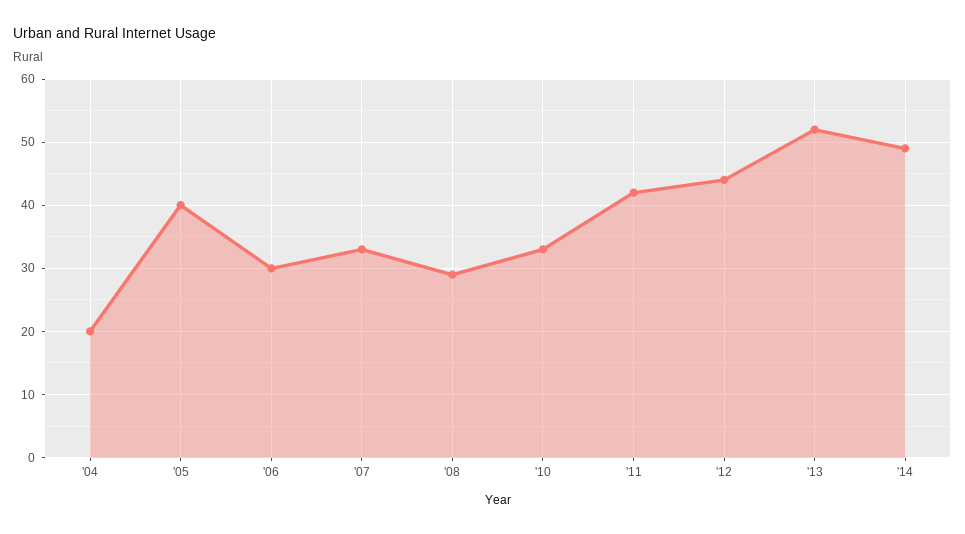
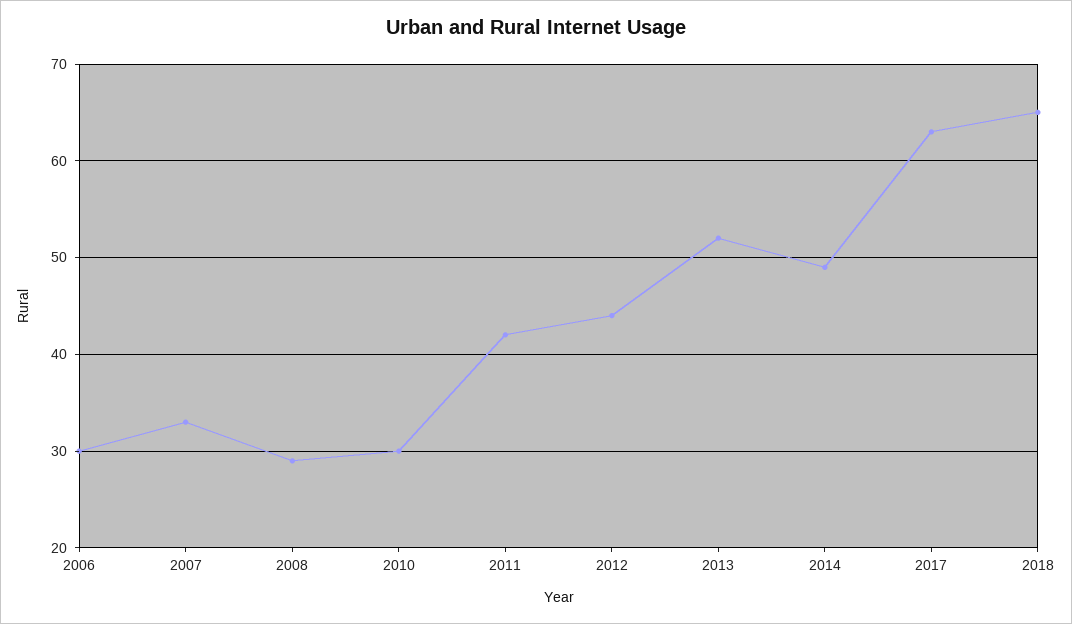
'04: 20 -> none
'05: 40 -> none
'10: 33 -> 30
2017: none -> 63
2018: none -> 65

